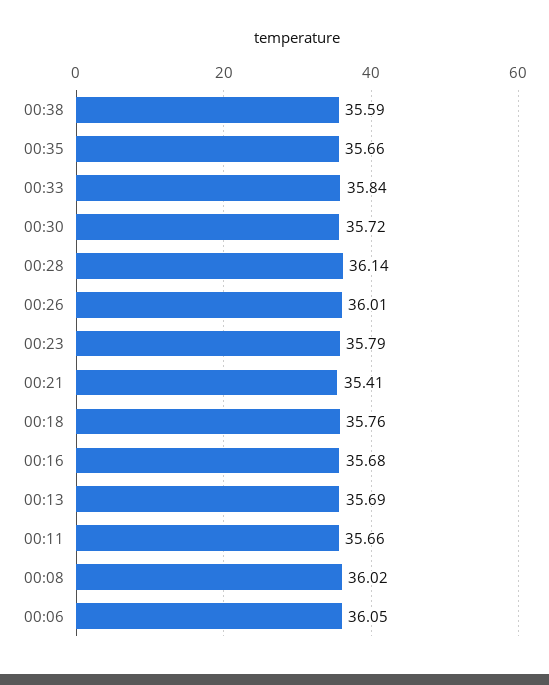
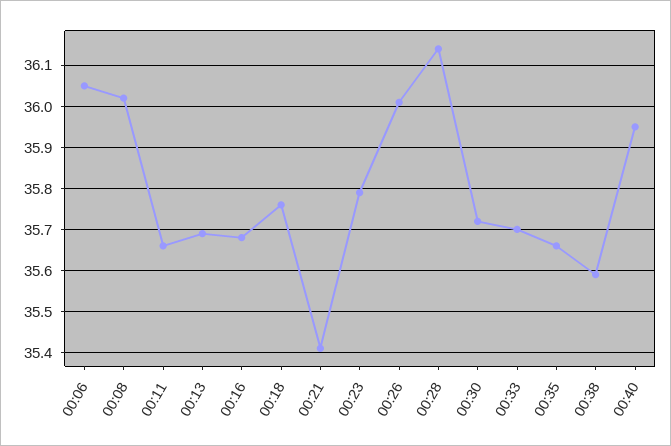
00:33: 35.84 -> 35.7
00:40: none -> 35.95

